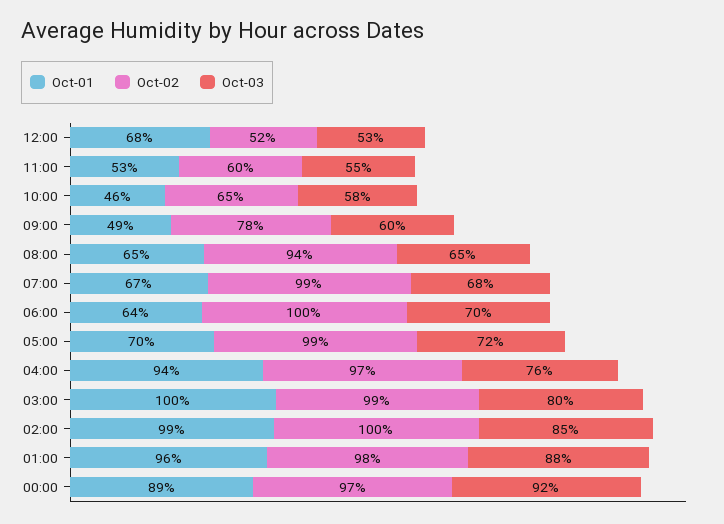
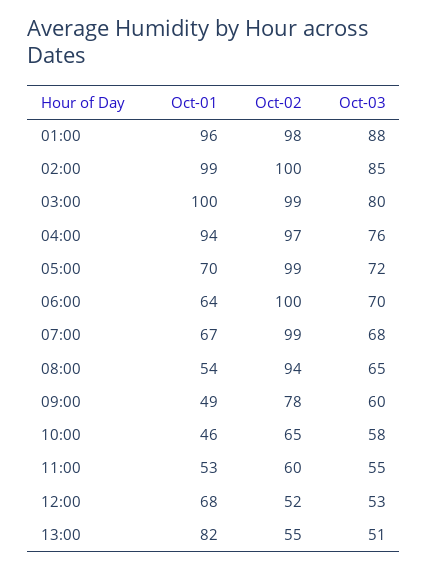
Oct-01, 08:00: 65 -> 54
Oct-01, 00:00: 89 -> none
Oct-02, 00:00: 97 -> none
Oct-03, 00:00: 92 -> none
Oct-01, 13:00: none -> 82
Oct-02, 13:00: none -> 55
Oct-03, 13:00: none -> 51

